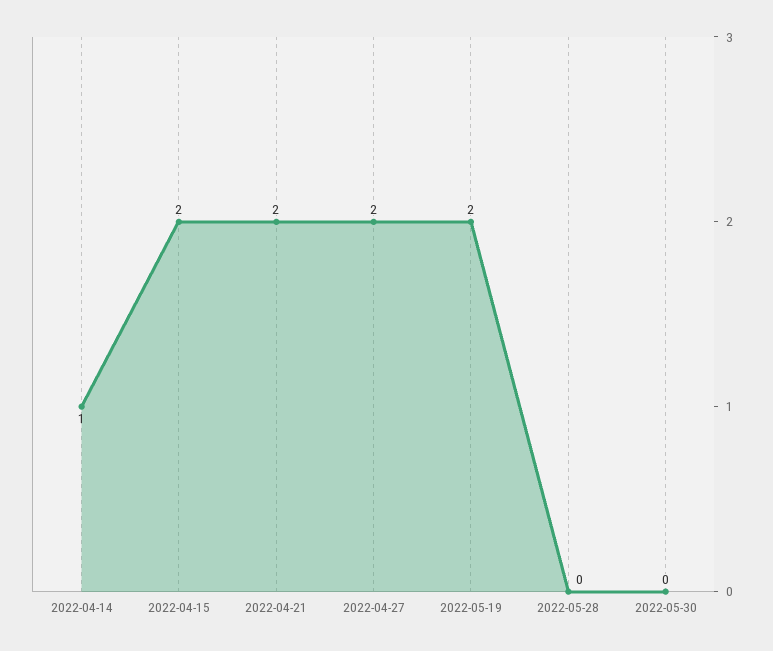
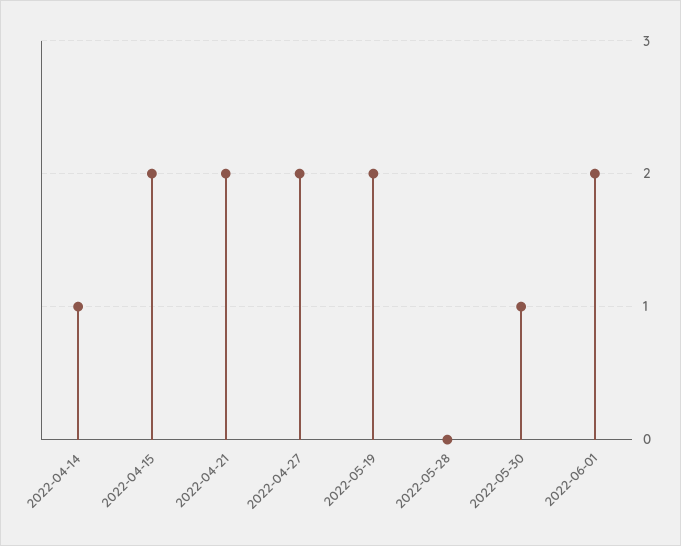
2022-05-30: 0 -> 1
2022-06-01: none -> 2

